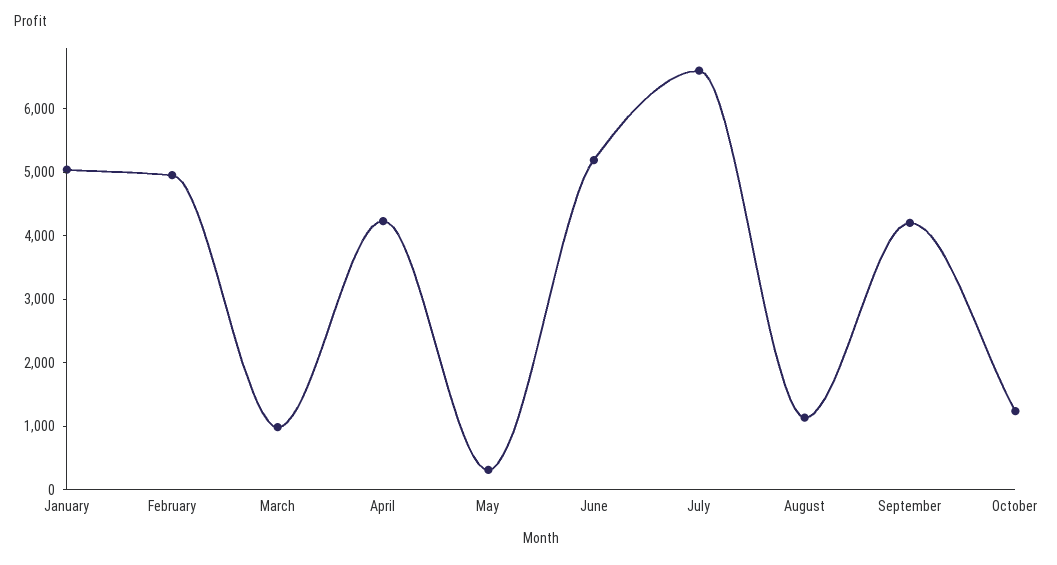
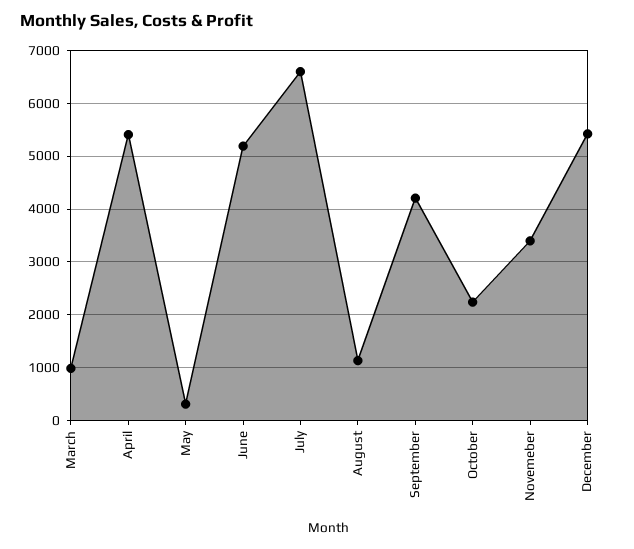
January: 5000 -> none
February: 5000 -> none
April: 4200 -> 5400
October: 1200 -> 2200
Novemeber: none -> 3400
December: none -> 5400

